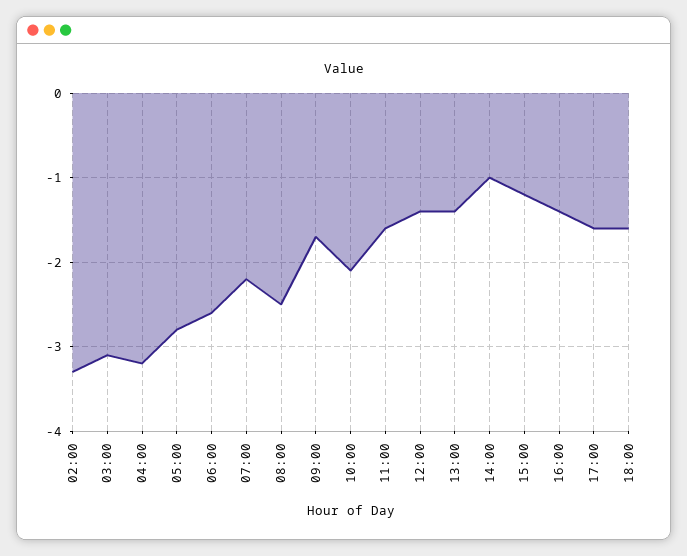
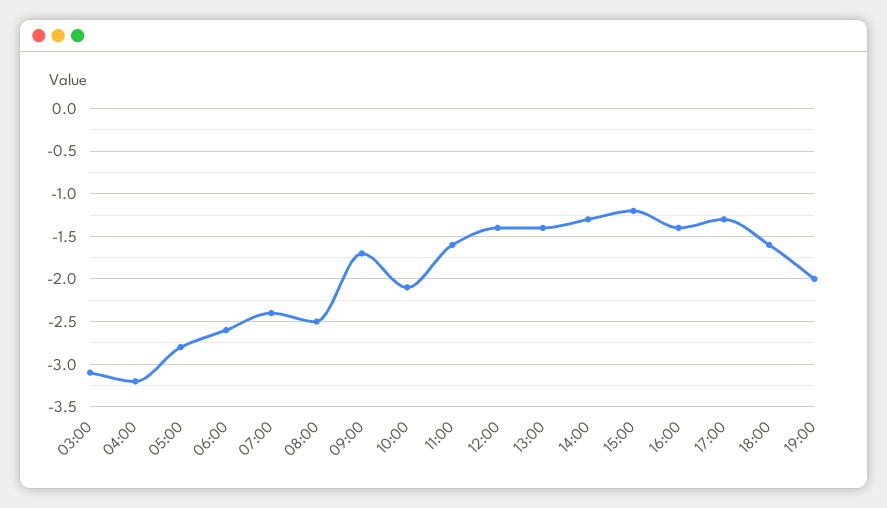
02:00: -3.3 -> none
07:00: -2.2 -> -2.4
14:00: -1 -> -1.3
17:00: -1.6 -> -1.3
19:00: none -> -2

